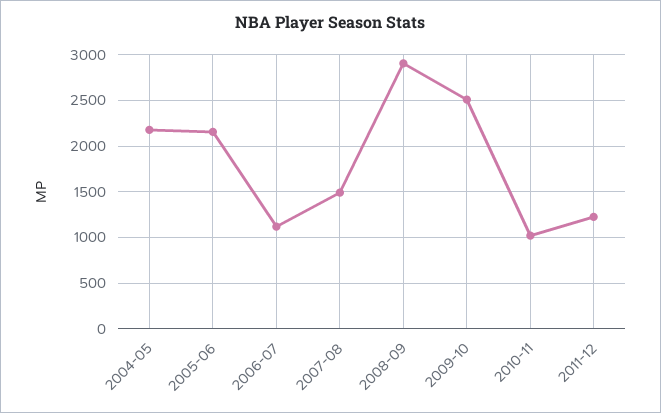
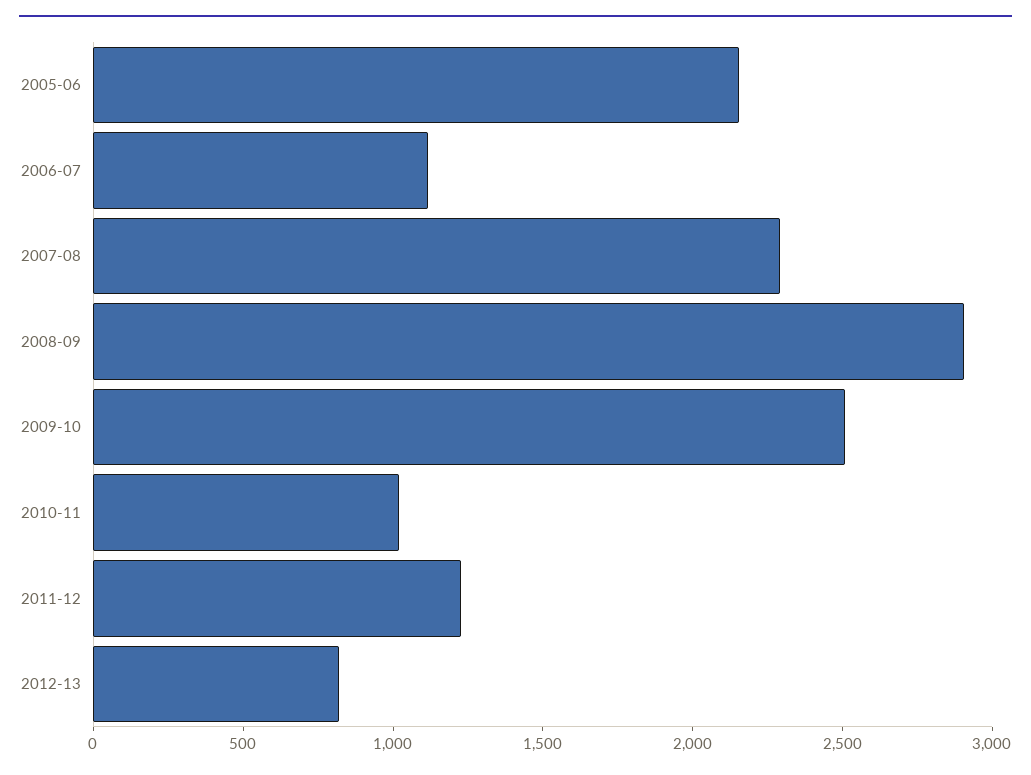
2004-05: 2200 -> none
2007-08: 1500 -> 2300
2012-13: none -> 800

